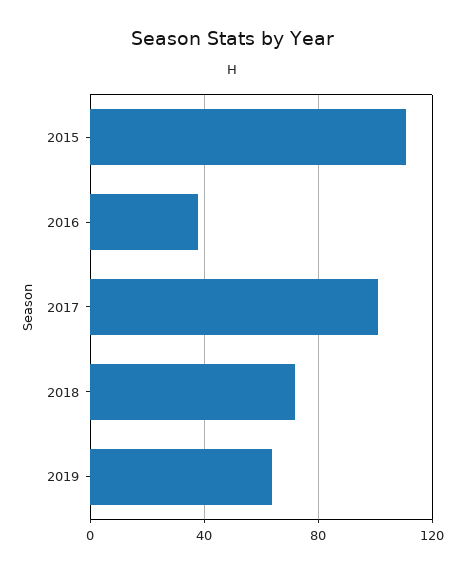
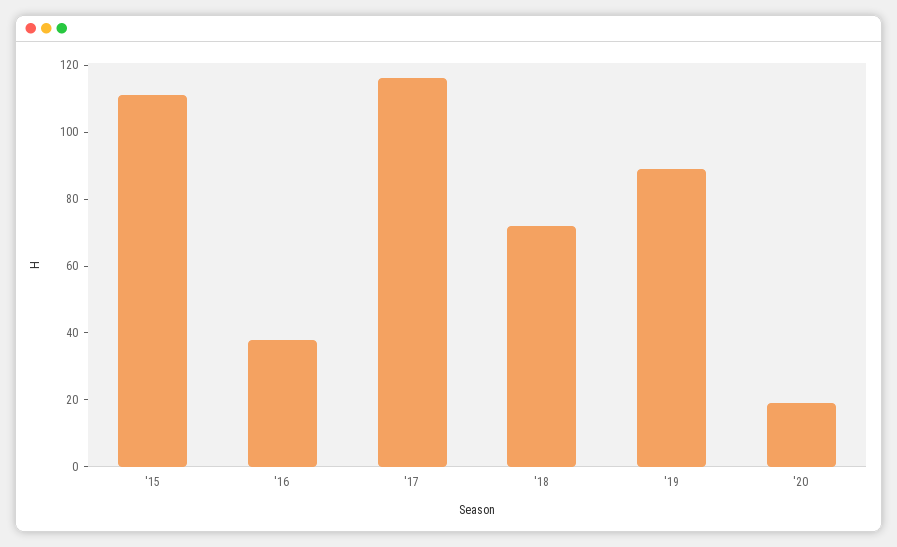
2017: 100 -> 115
2019: 65 -> 90
'20: none -> 20

